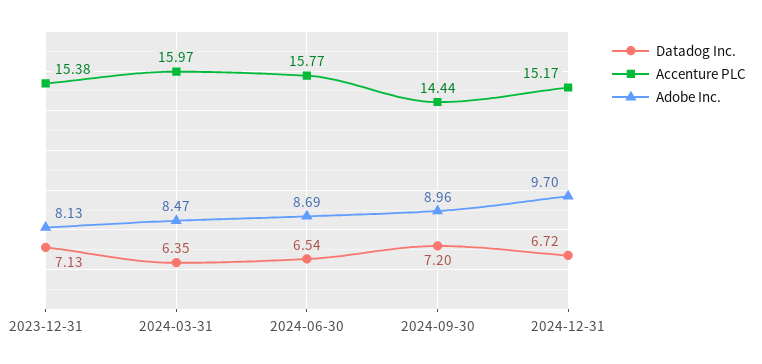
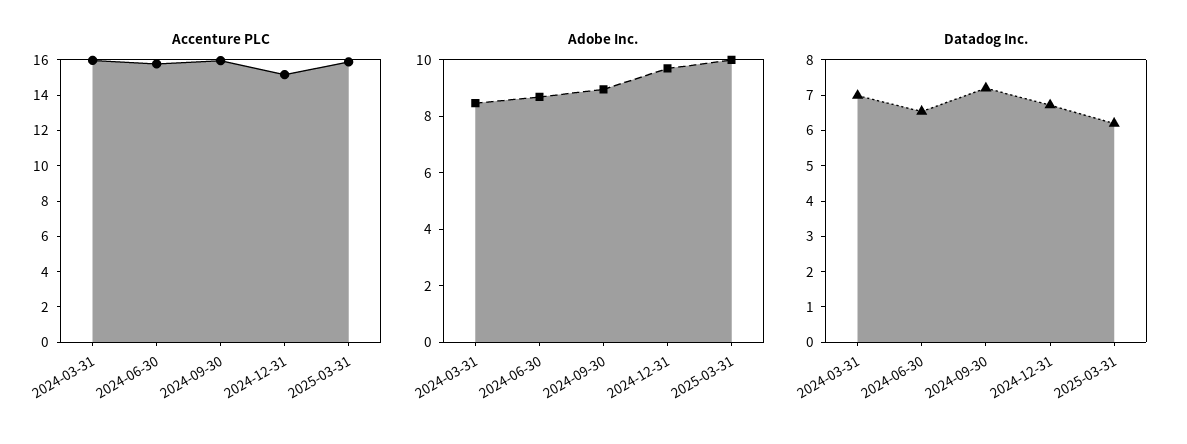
Datadog Inc., 2023-12-31: 7.13 -> none
Accenture PLC, 2023-12-31: 15.38 -> none
Adobe Inc., 2023-12-31: 8.13 -> none
Datadog Inc., 2024-03-31: 6.35 -> 7
Accenture PLC, 2024-09-30: 14.44 -> 16
Accenture PLC, 2025-03-31: none -> 16
Adobe Inc., 2025-03-31: none -> 10
Datadog Inc., 2025-03-31: none -> 6.25

